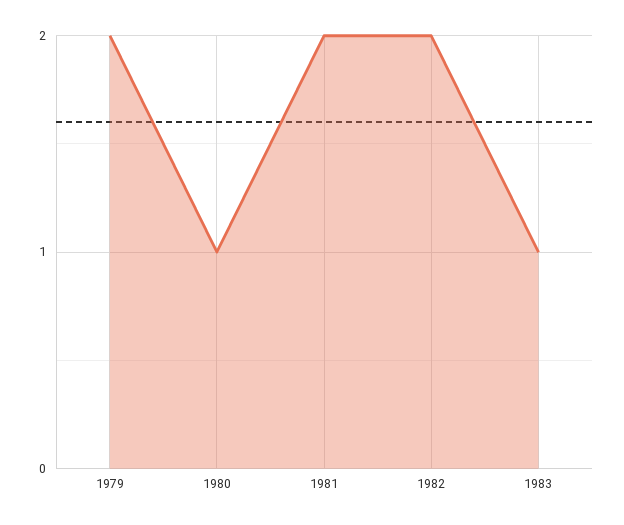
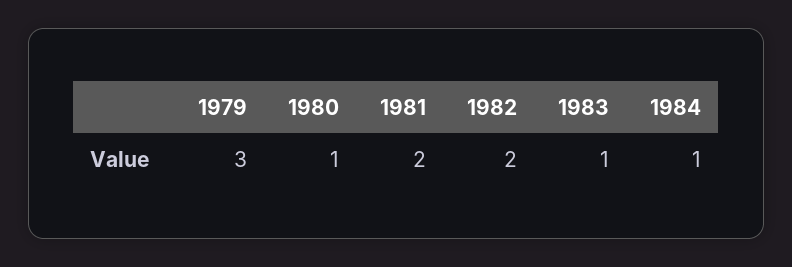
1979: 2 -> 3
1984: none -> 1

